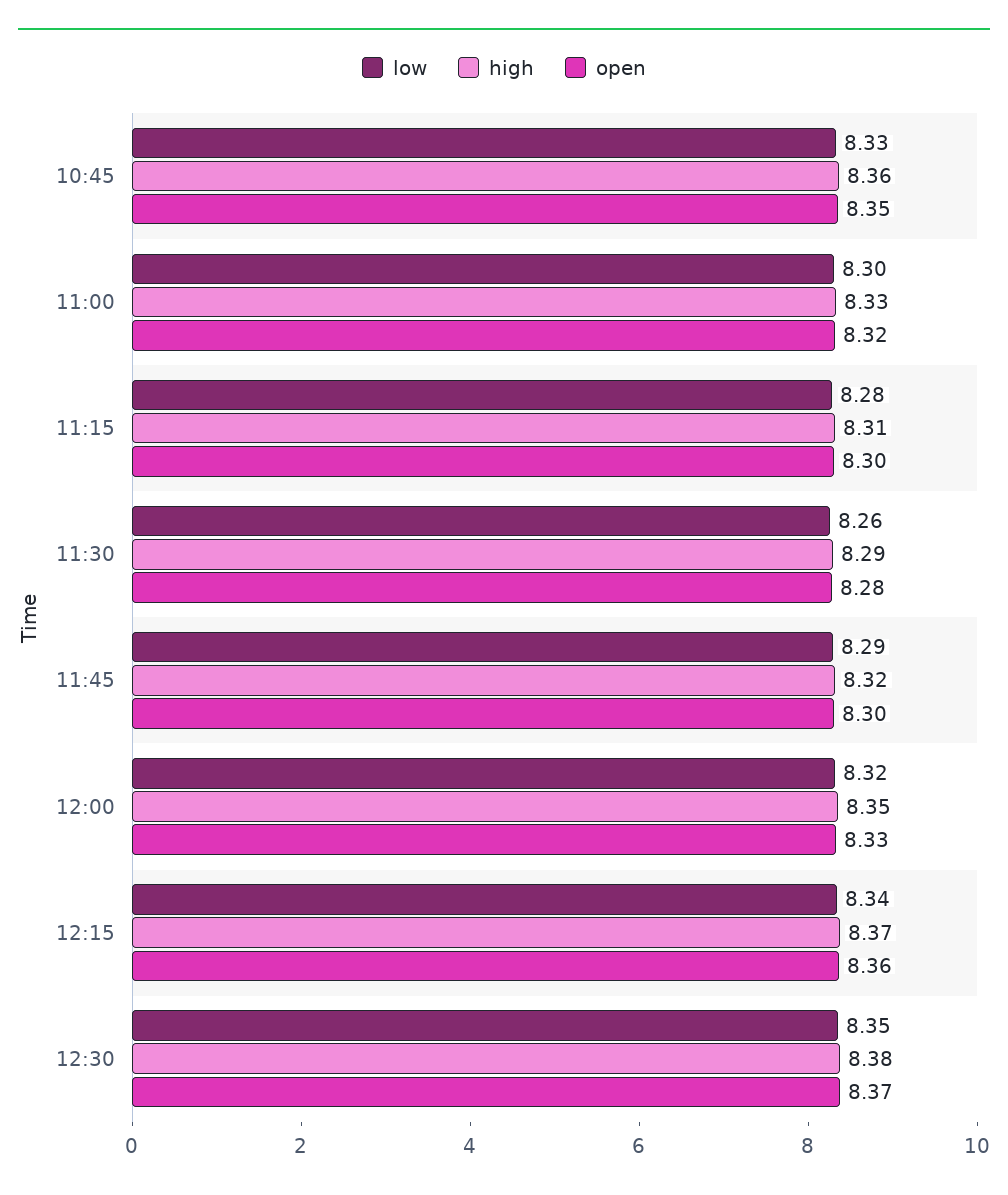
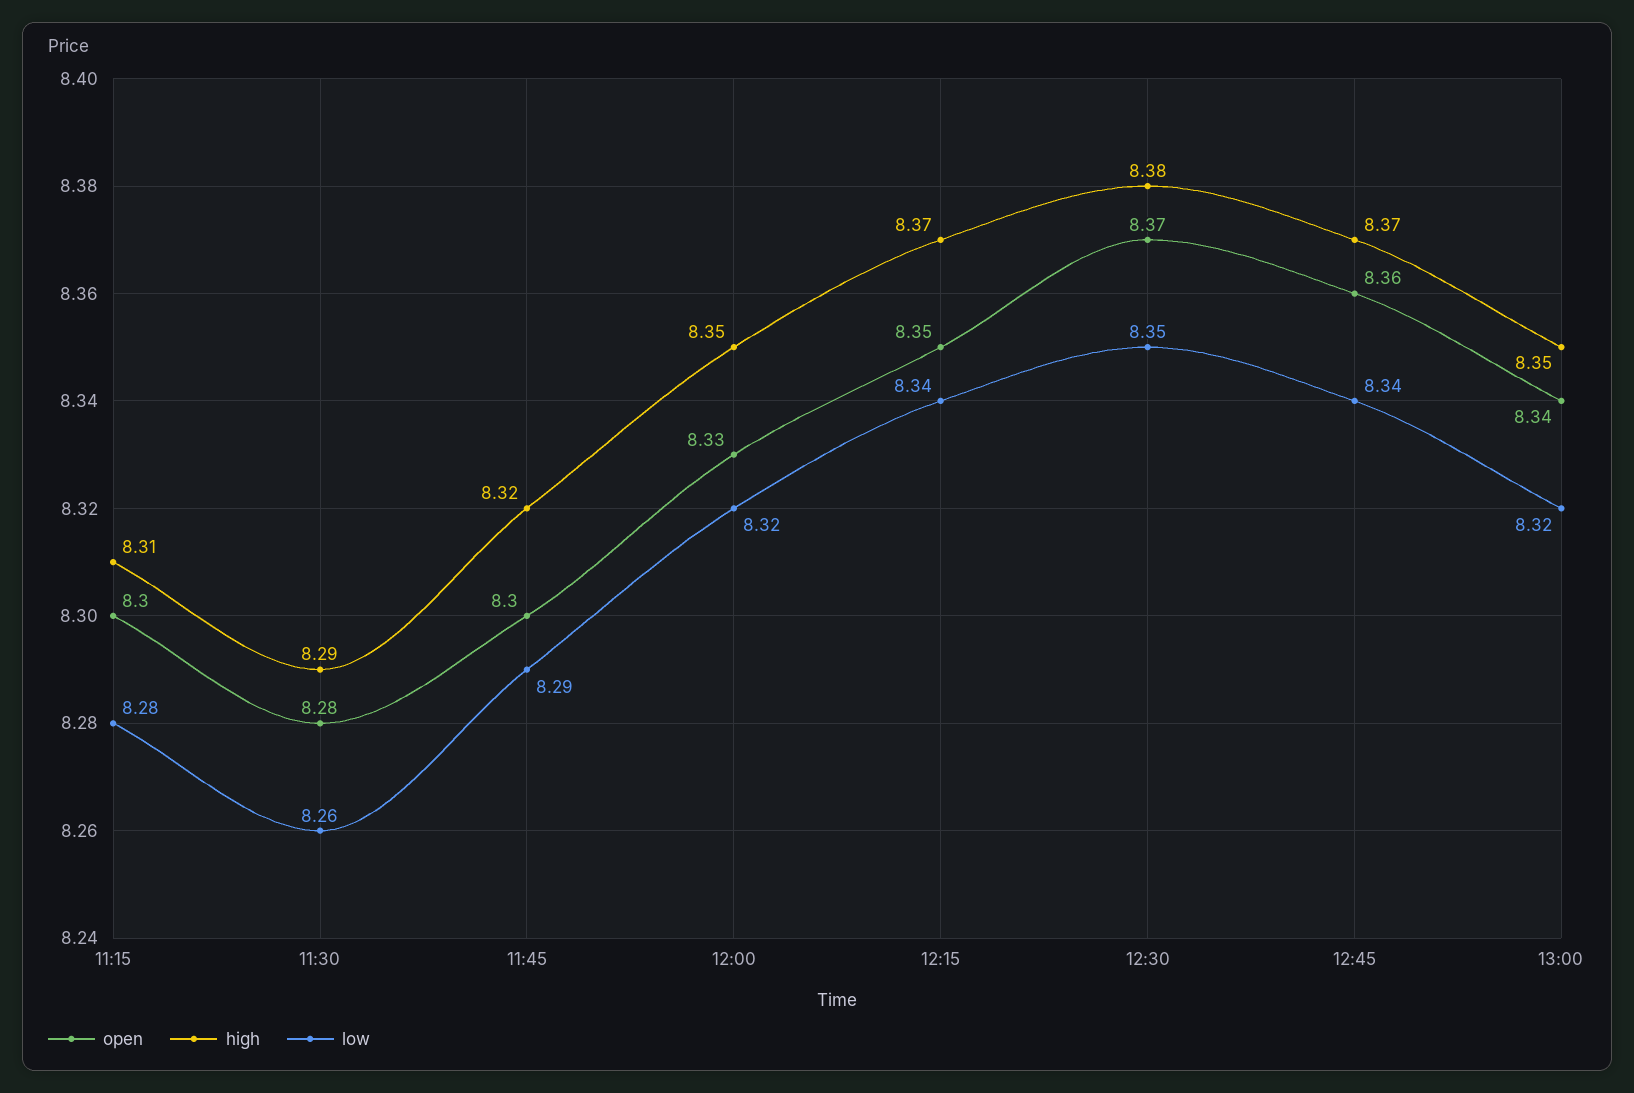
low, 10:45: 8.33 -> none
high, 10:45: 8.36 -> none
open, 10:45: 8.35 -> none
low, 11:00: 8.3 -> none
high, 11:00: 8.33 -> none
open, 11:00: 8.32 -> none
open, 12:15: 8.36 -> 8.35
open, 12:45: none -> 8.36
high, 12:45: none -> 8.37
low, 12:45: none -> 8.34
open, 13:00: none -> 8.34
high, 13:00: none -> 8.35
low, 13:00: none -> 8.32

